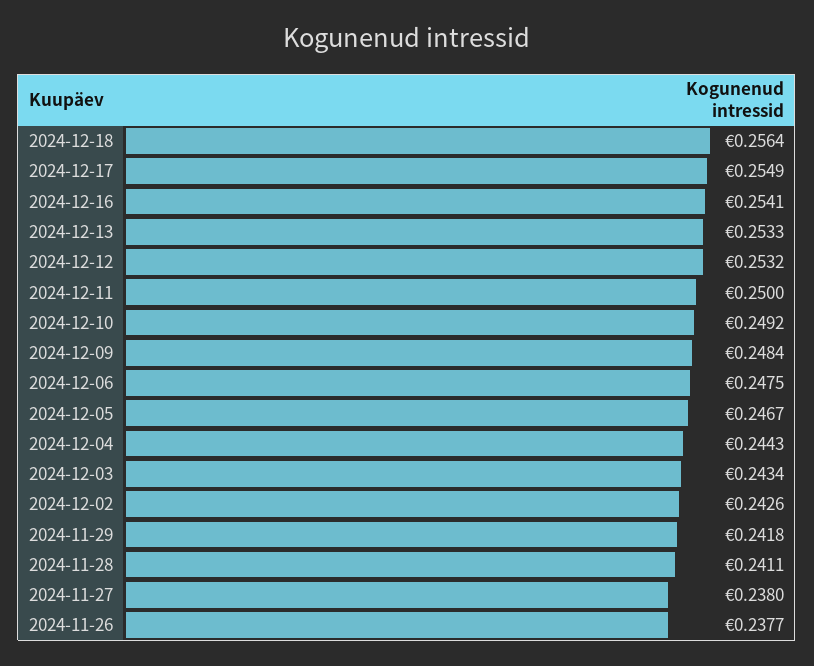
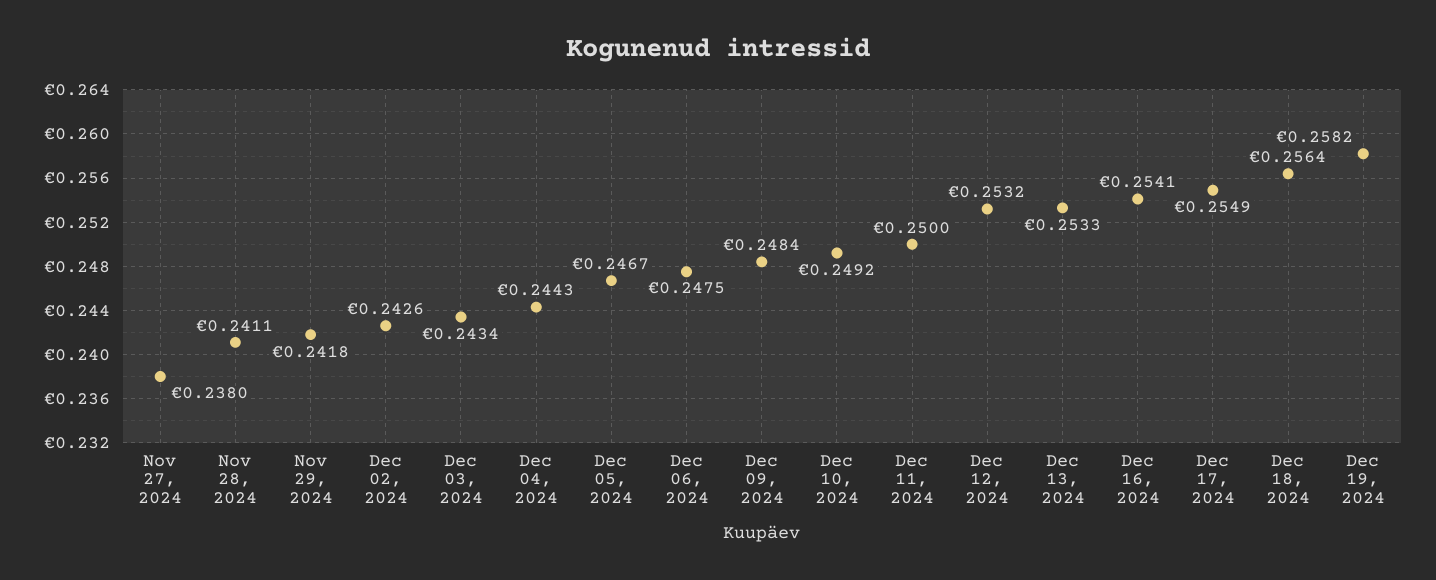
2024-11-26: 0.2377 -> none
Dec 19, 2024: none -> 0.2582

